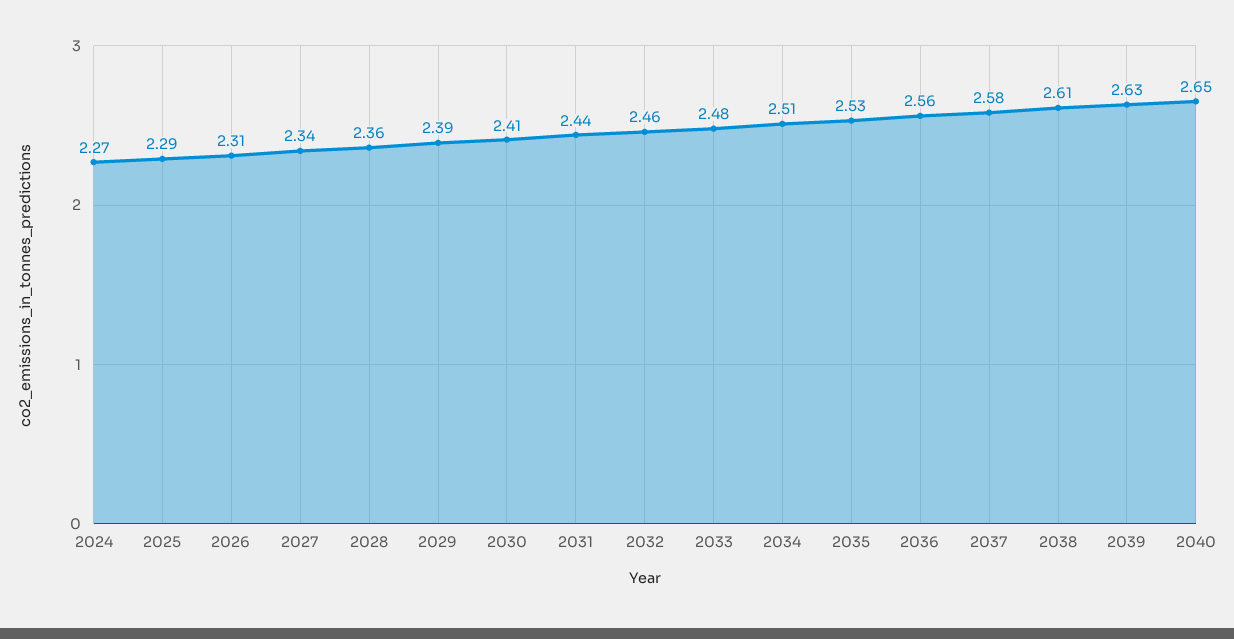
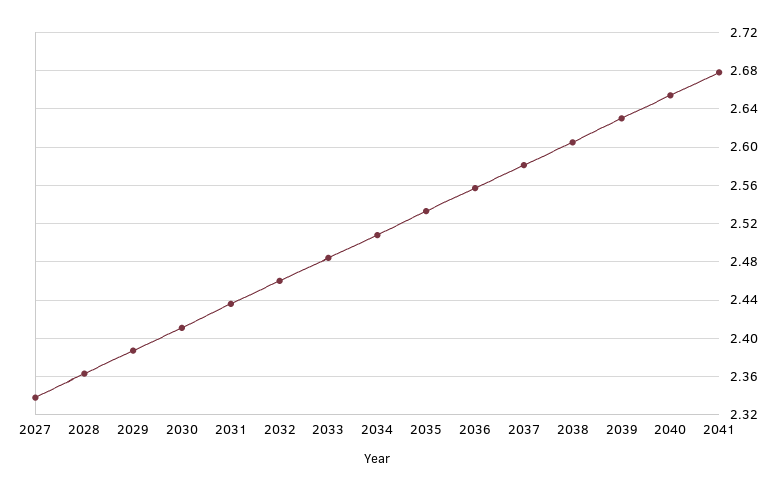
2024: 2.27 -> none
2025: 2.29 -> none
2026: 2.31 -> none
2041: none -> 2.68

